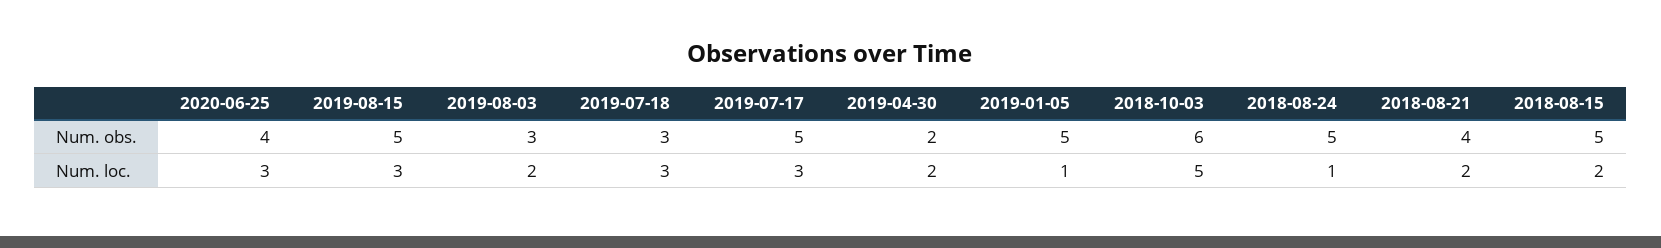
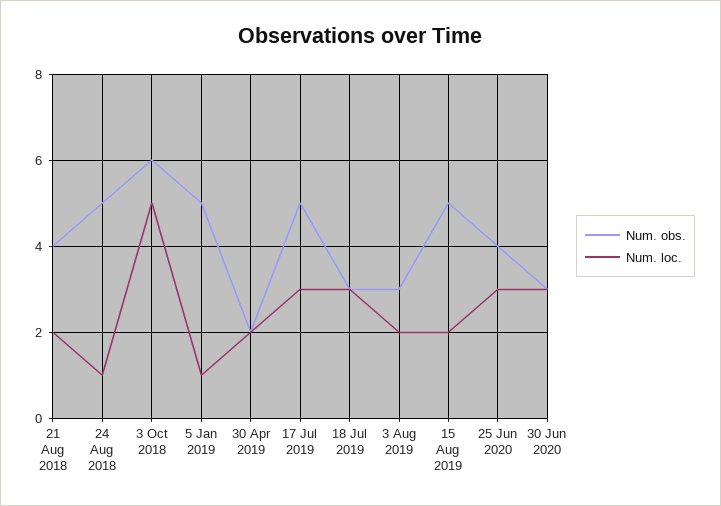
Num. obs., 2018-08-15: 5 -> none
Num. loc., 2019-08-15: 3 -> 2
Num. loc., 2018-08-15: 2 -> none
Num. obs., 30 Jun 2020: none -> 3
Num. loc., 30 Jun 2020: none -> 3

